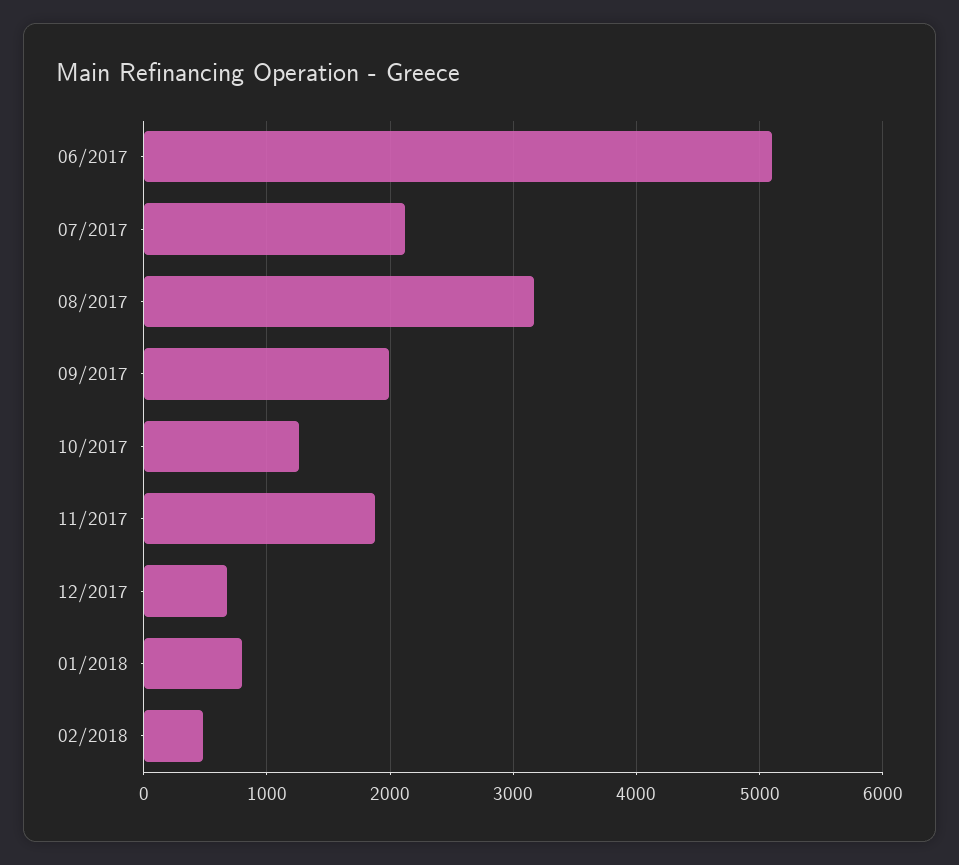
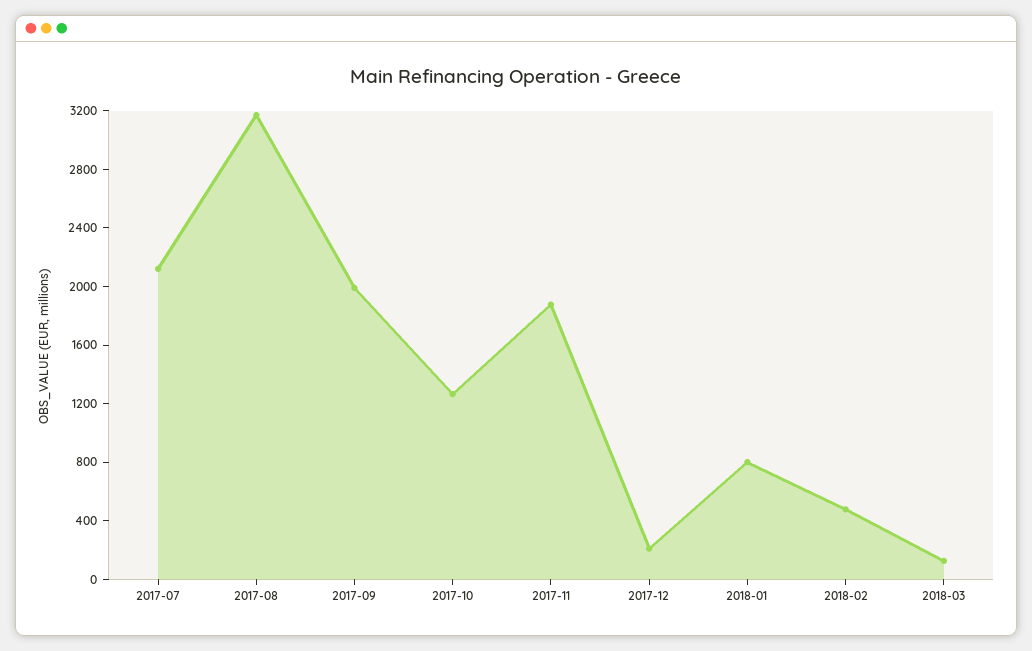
06/2017: 5100 -> none
12/2017: 700 -> 200
2018-03: none -> 100

